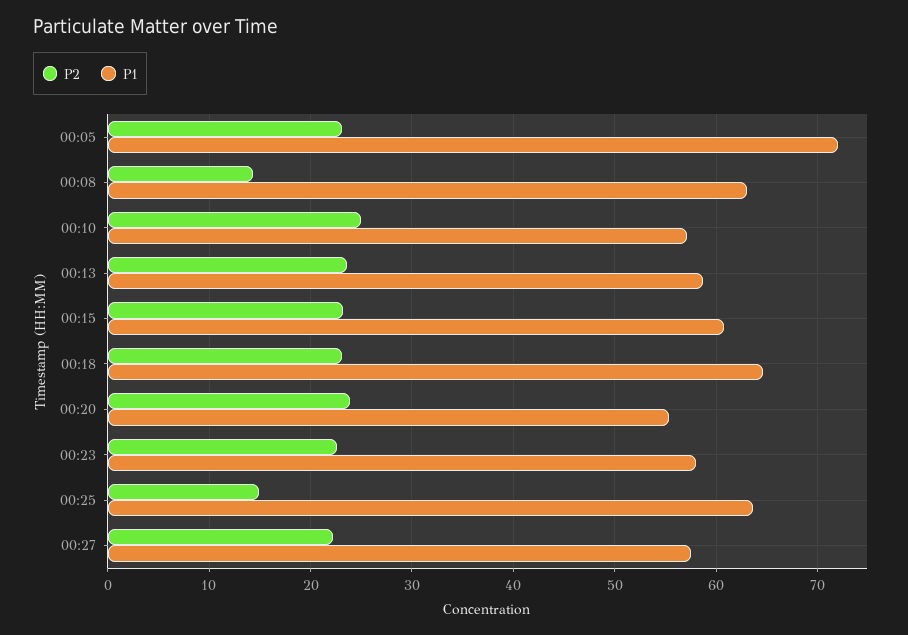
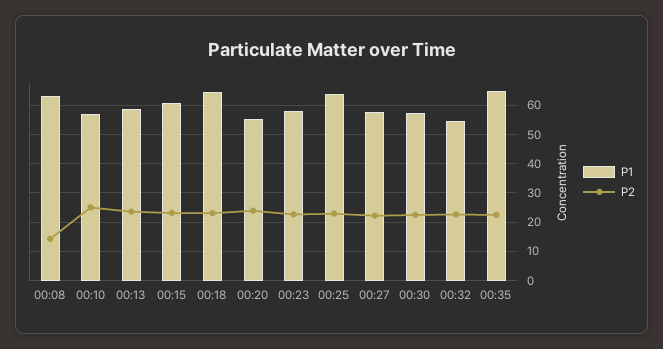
P2, 00:05: 23 -> none
P1, 00:05: 72 -> none
P2, 00:25: 15 -> 22.5
P1, 00:30: none -> 57.5
P2, 00:30: none -> 22.5
P1, 00:32: none -> 55
P2, 00:32: none -> 22.5
P1, 00:35: none -> 65
P2, 00:35: none -> 22.5

